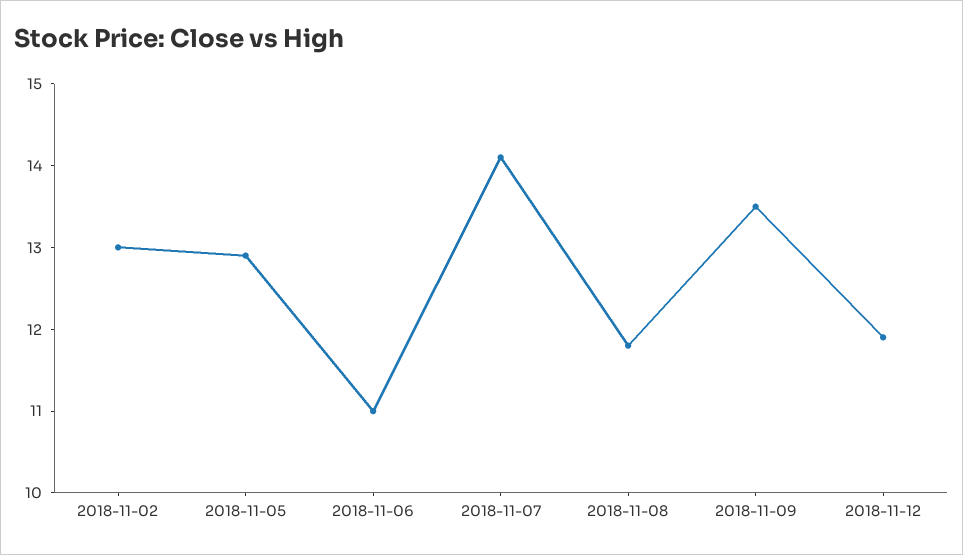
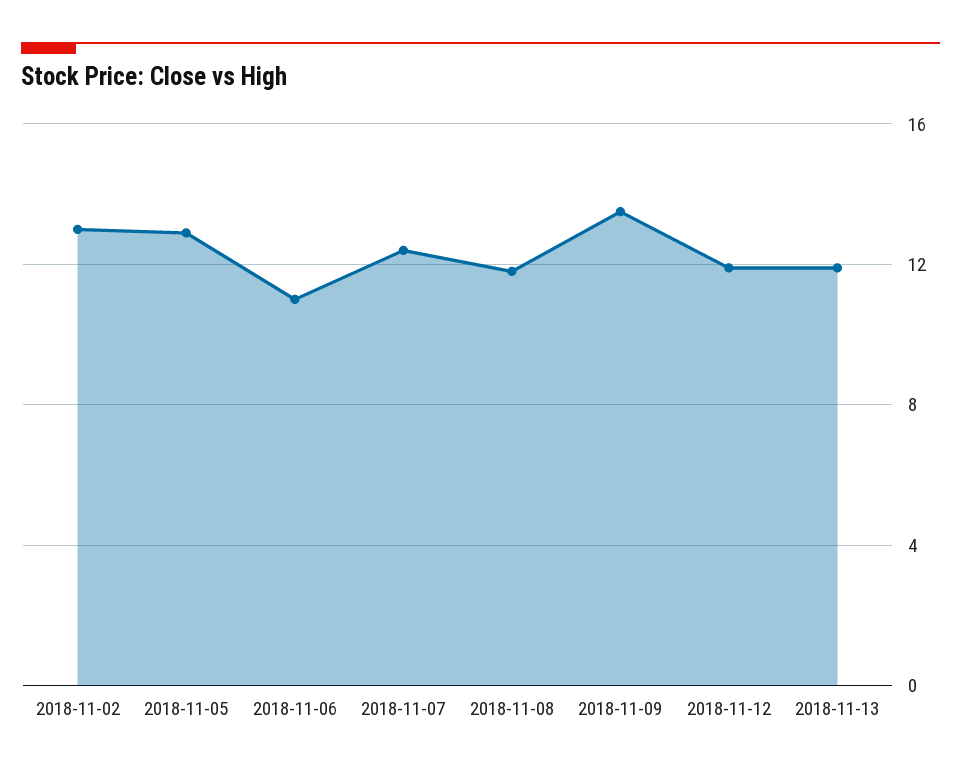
2018-11-07: 14.1 -> 12.5
2018-11-13: none -> 12

